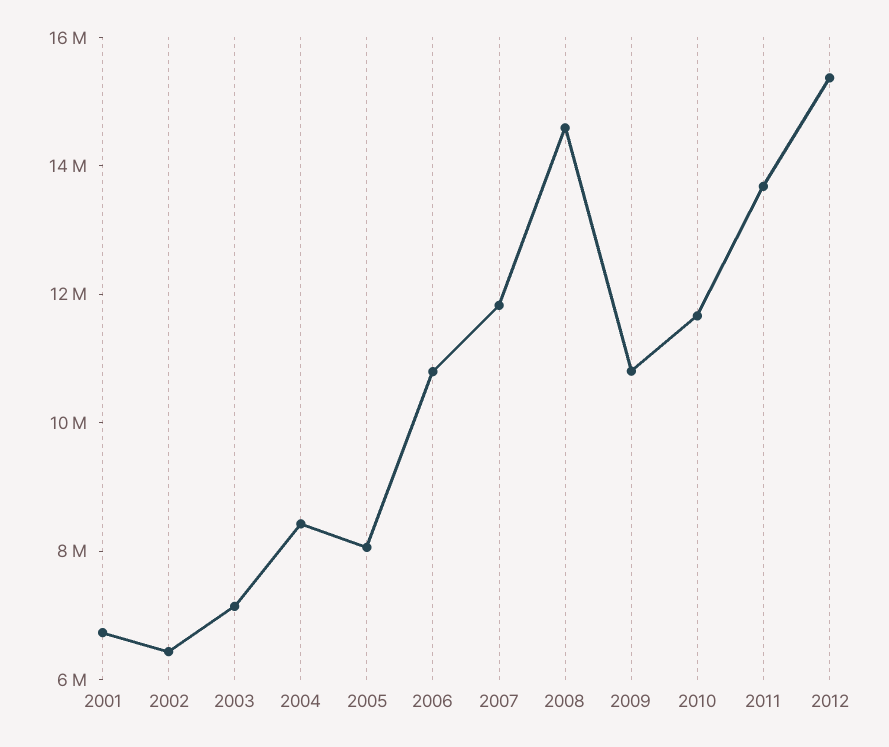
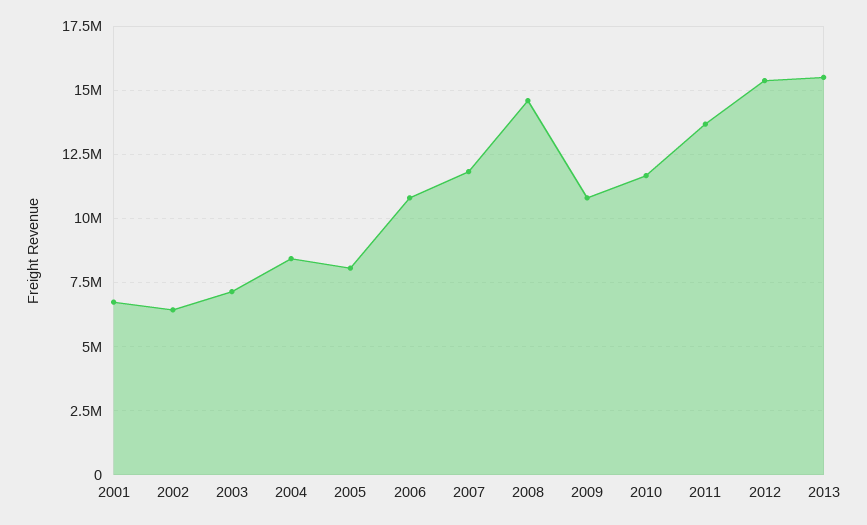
2013: none -> 15500000

